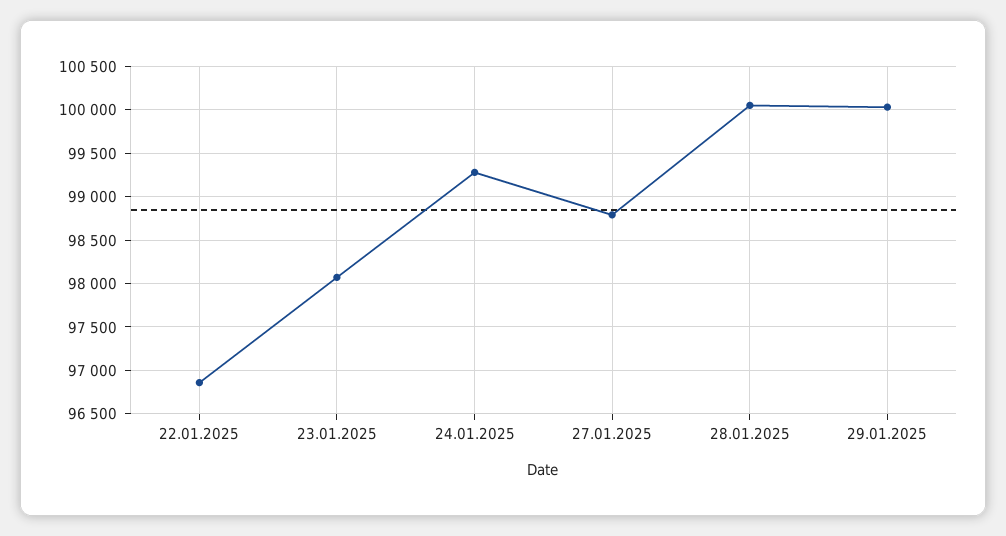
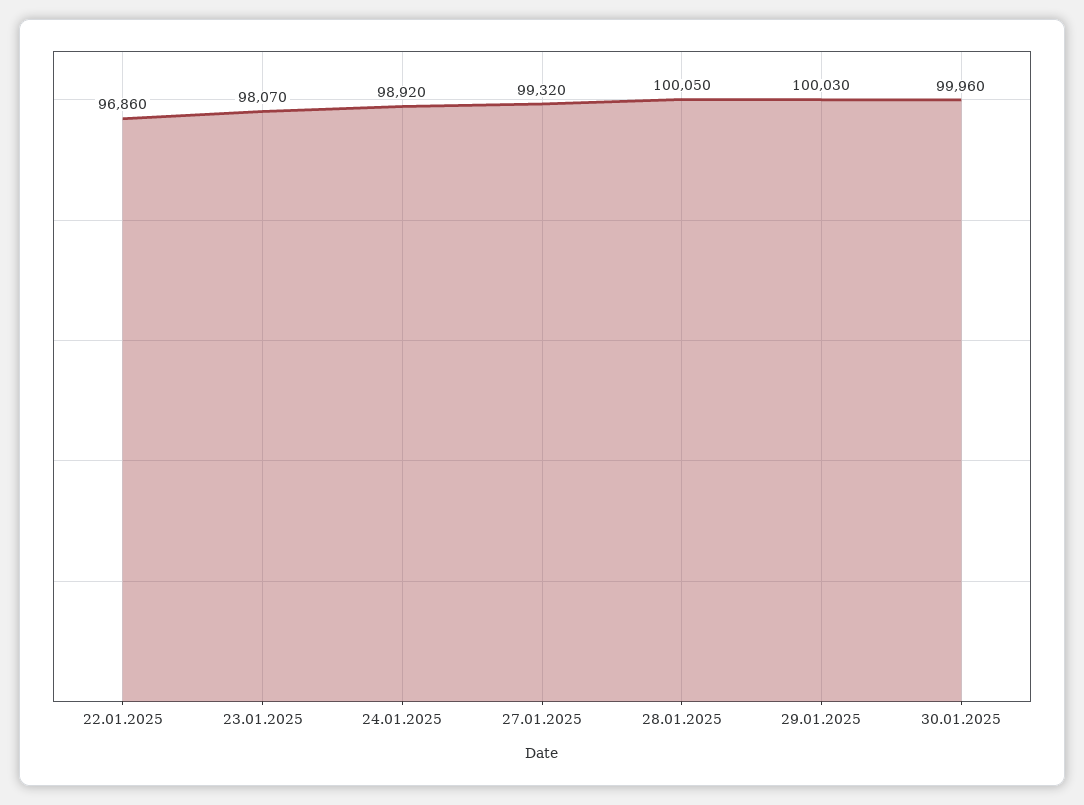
24.01.2025: 99300 -> 98920
27.01.2025: 98800 -> 99320
30.01.2025: none -> 99960

